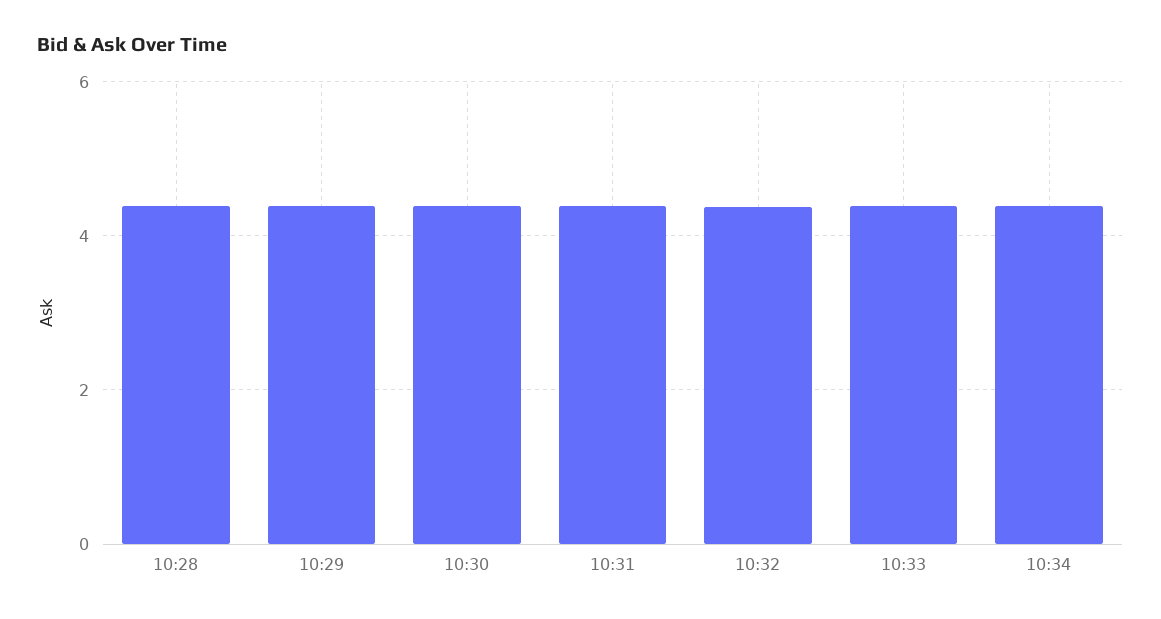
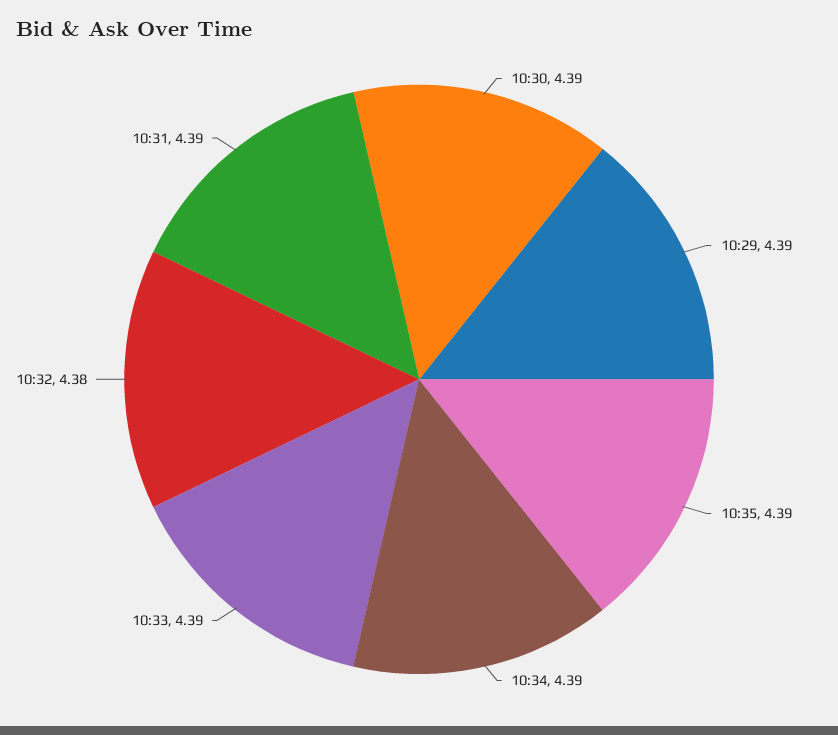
10:28: 4.4 -> none
10:35: none -> 4.39

